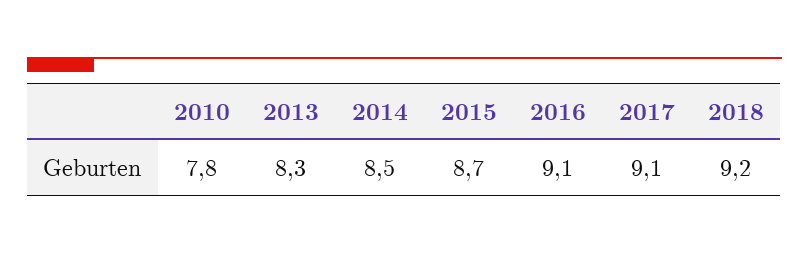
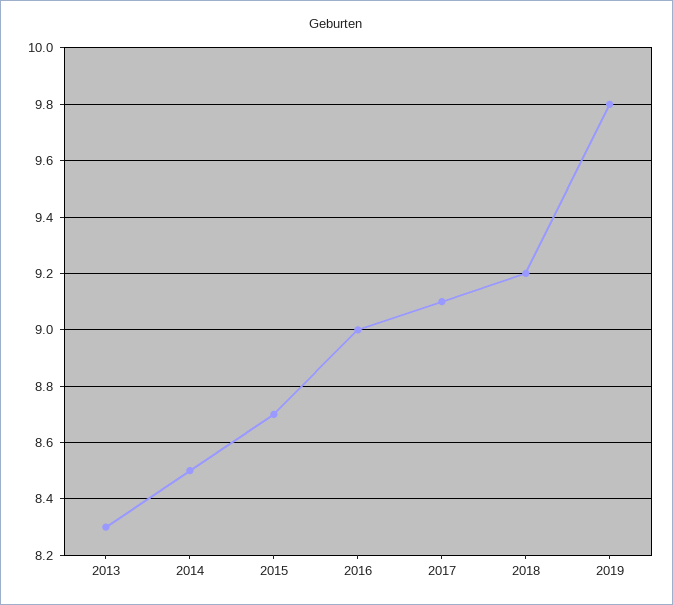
2010: 7.8 -> none
2016: 9.1 -> 9
2019: none -> 9.8

